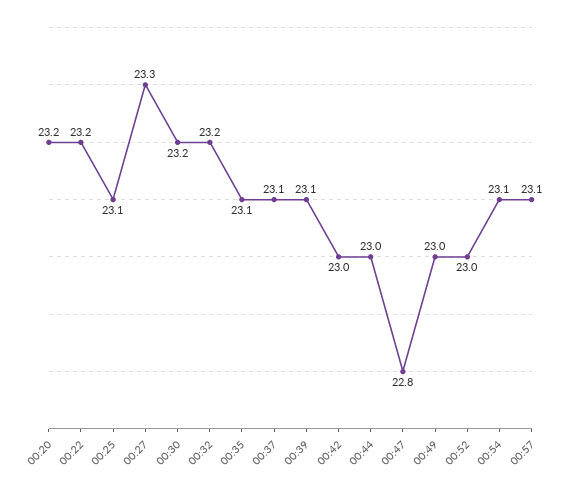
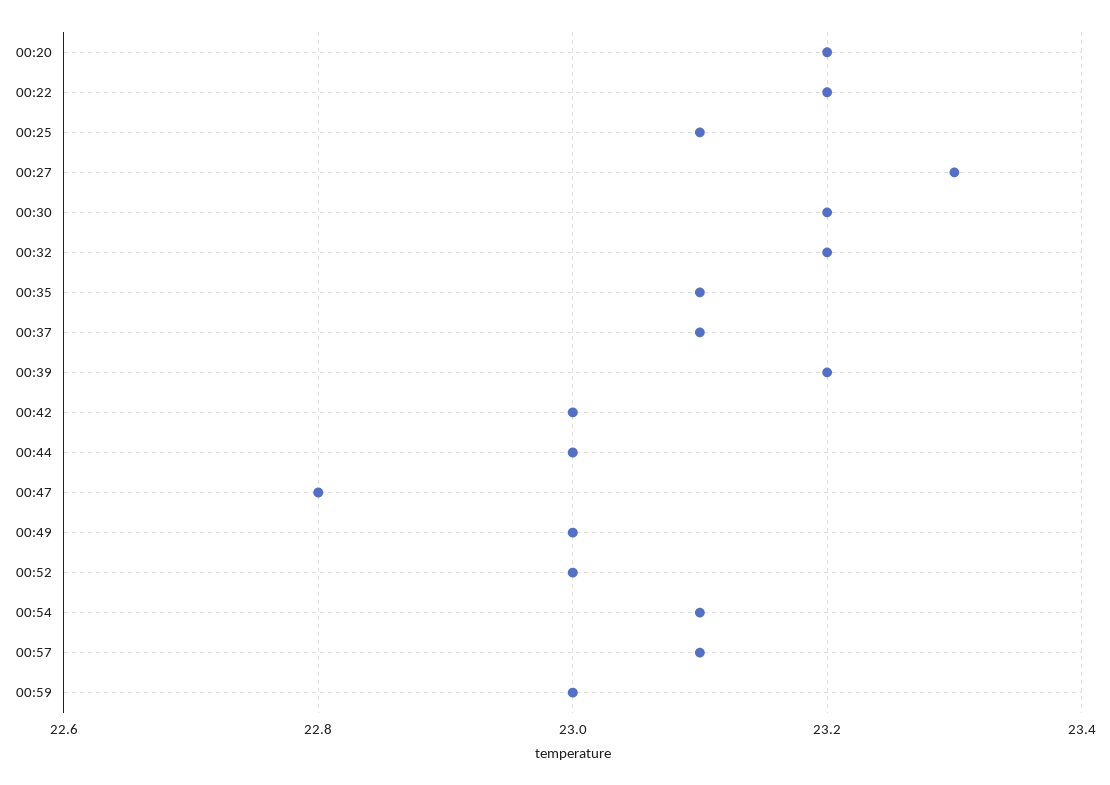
00:39: 23.1 -> 23.2
00:59: none -> 23

